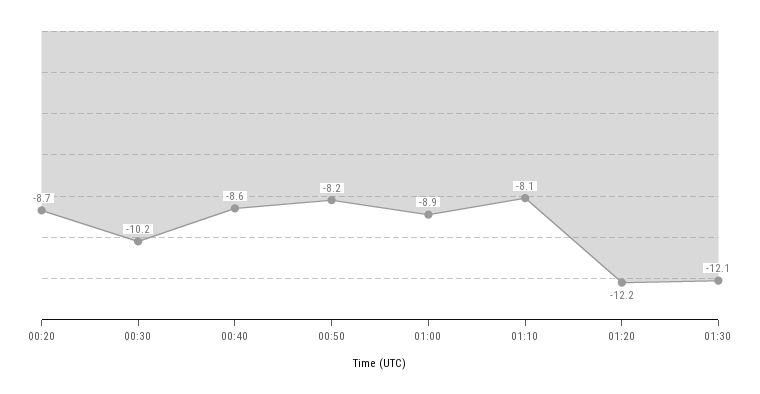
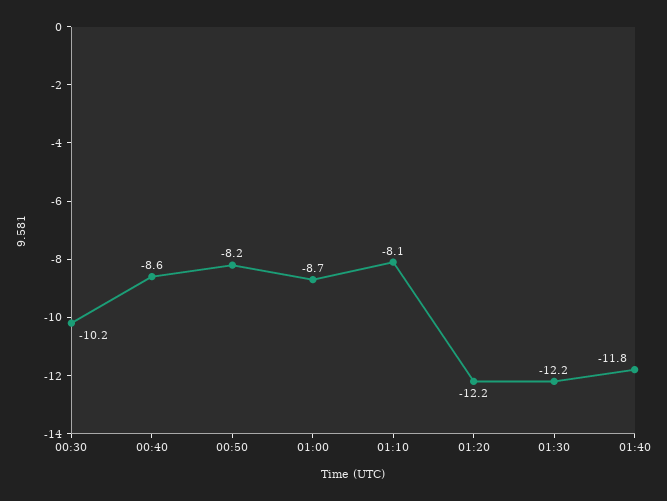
00:20: -8.7 -> none
01:00: -8.9 -> -8.7
01:30: -12.1 -> -12.2
01:40: none -> -11.8

